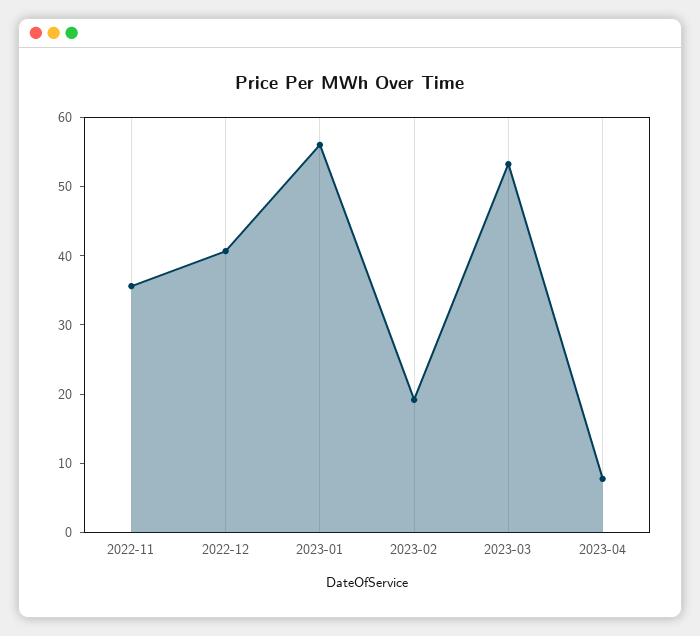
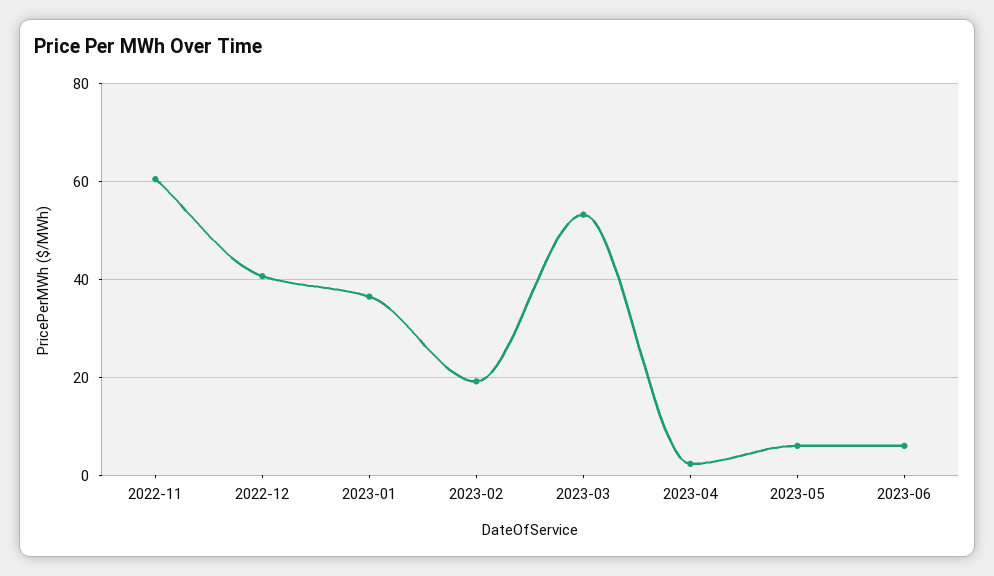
2022-11: 36 -> 60
2023-01: 56 -> 36
2023-04: 8 -> 2
2023-05: none -> 6
2023-06: none -> 6

